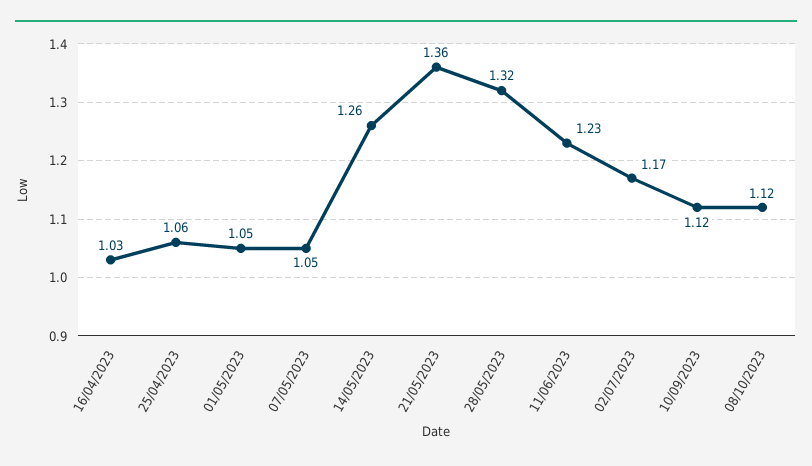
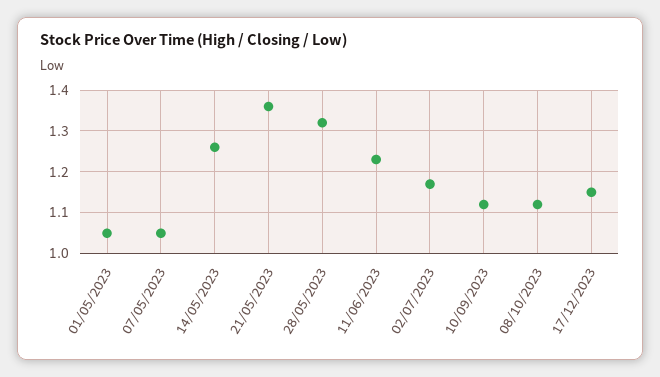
16/04/2023: 1.03 -> none
25/04/2023: 1.06 -> none
17/12/2023: none -> 1.15

